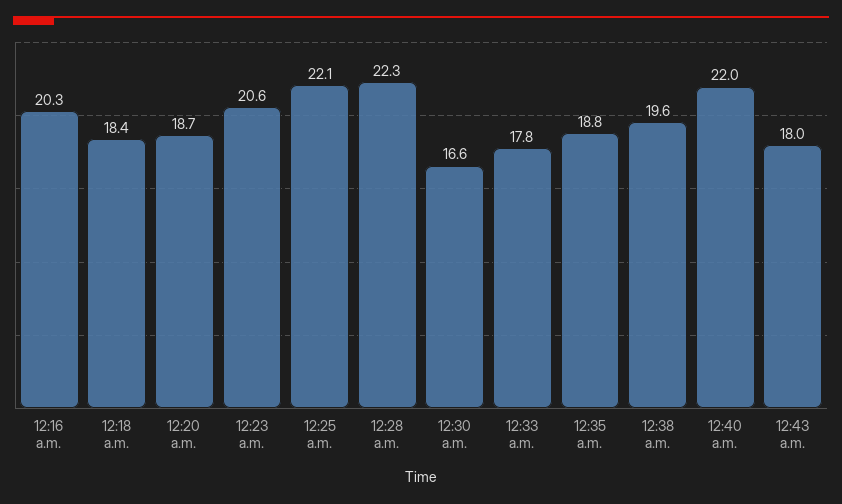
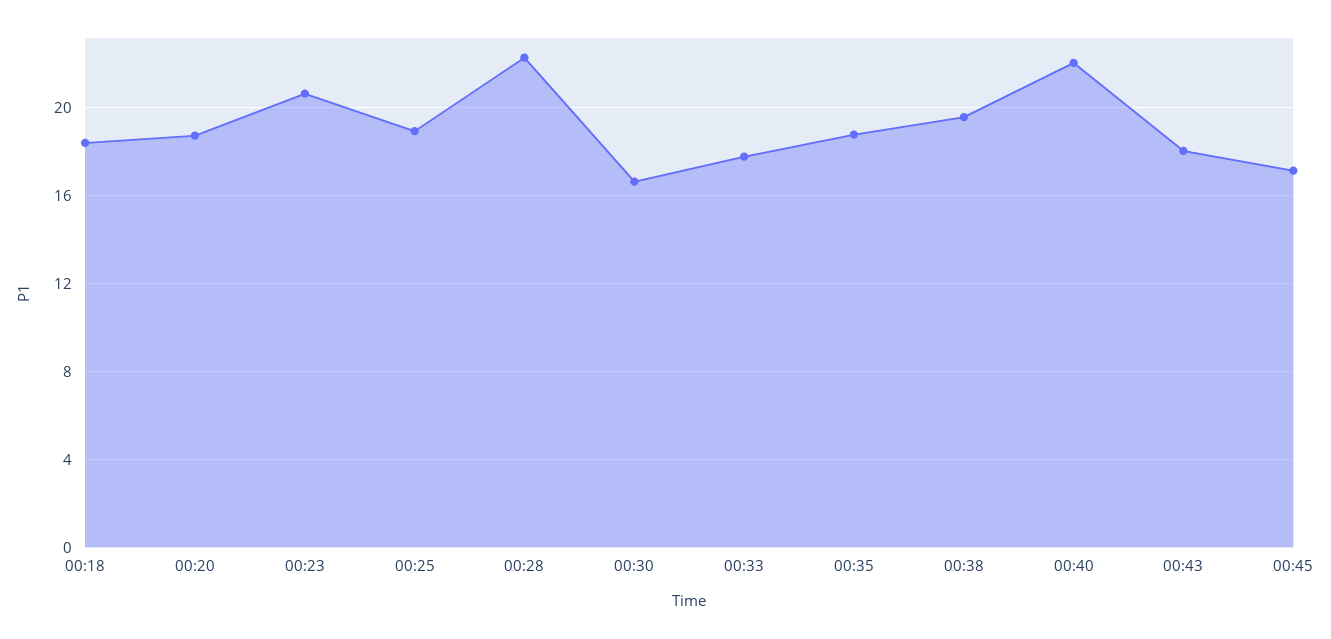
12:16 a.m.: 20.3 -> none
12:25 a.m.: 22.1 -> 19
00:45: none -> 17

